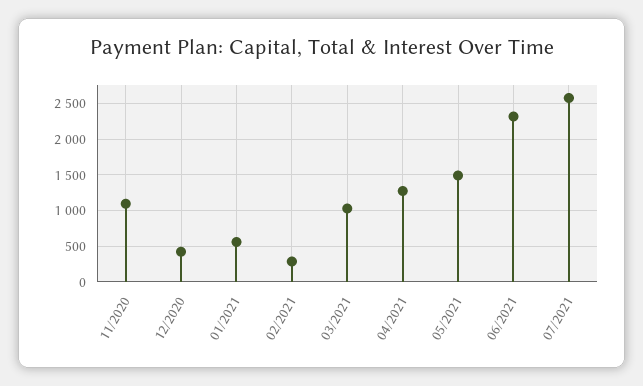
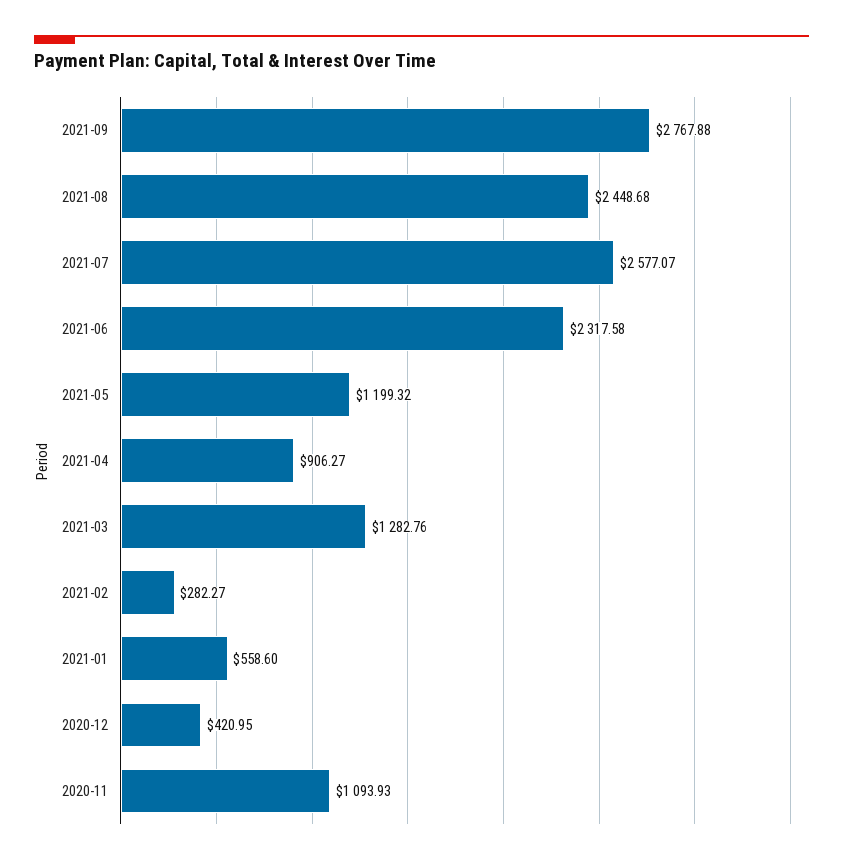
03/2021: 1000 -> 1282.76
04/2021: 1300 -> 906.27
05/2021: 1500 -> 1199.32
2021-09: none -> 2767.88
2021-08: none -> 2448.68

